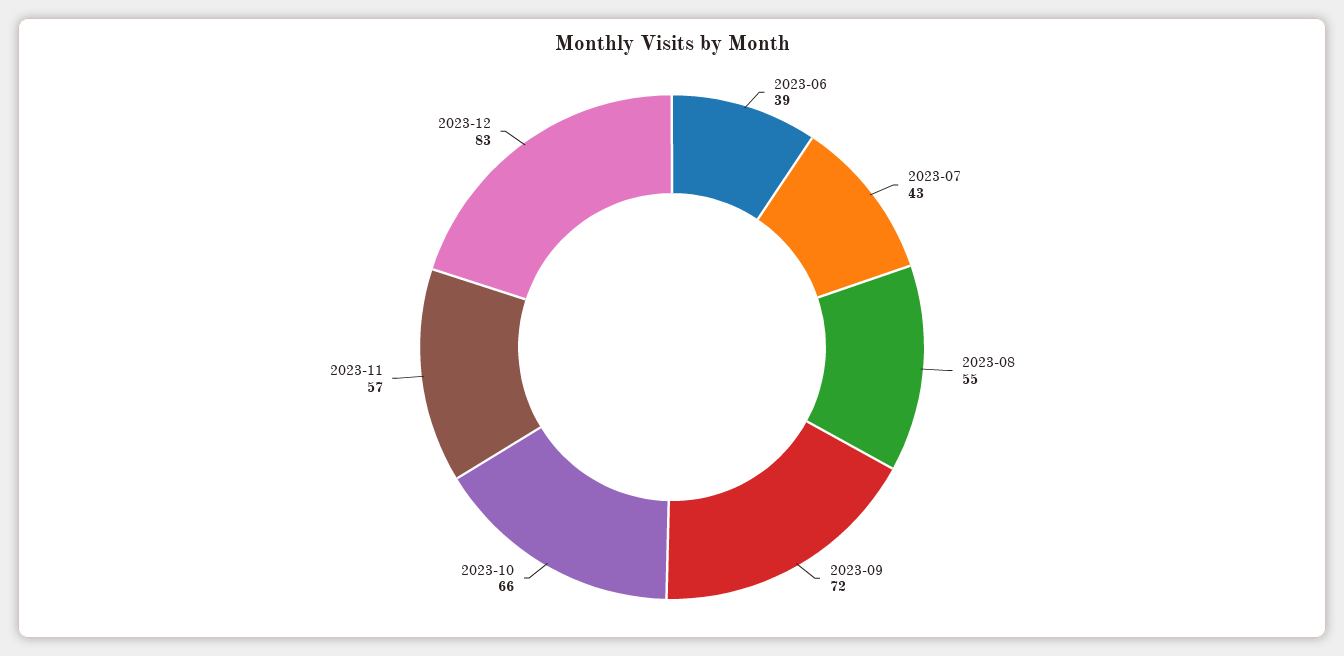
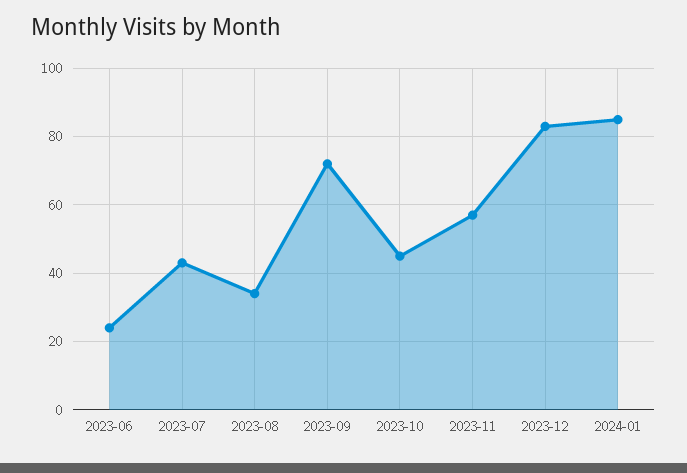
2023-06: 39 -> 25
2023-08: 55 -> 35
2023-10: 66 -> 45
2024-01: none -> 85

